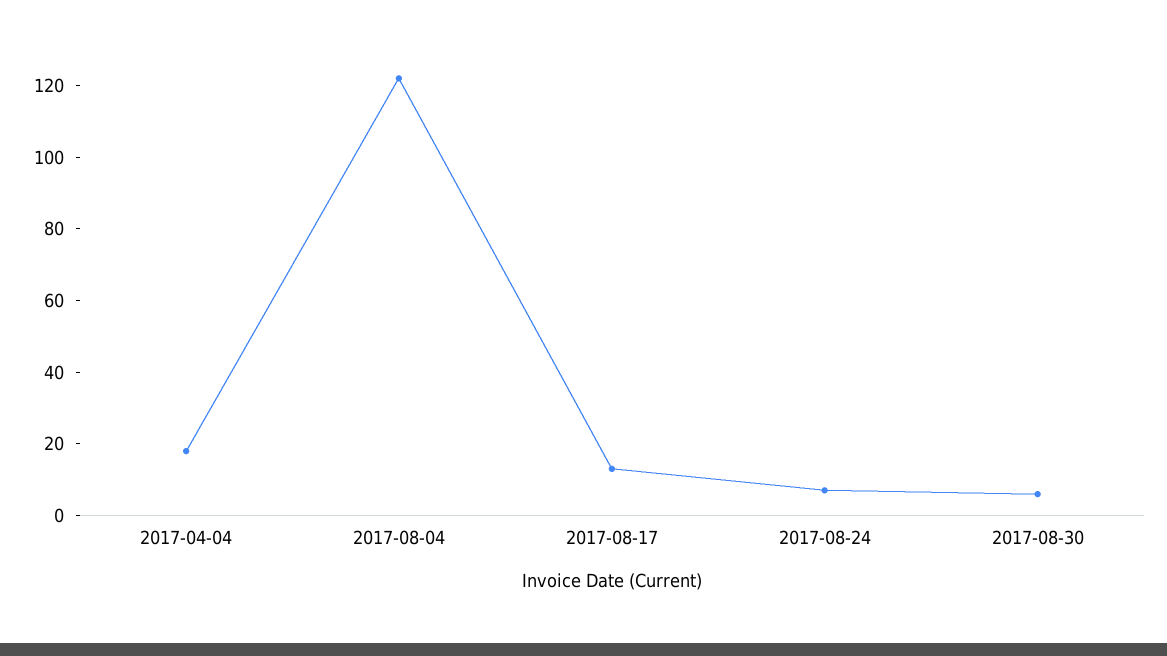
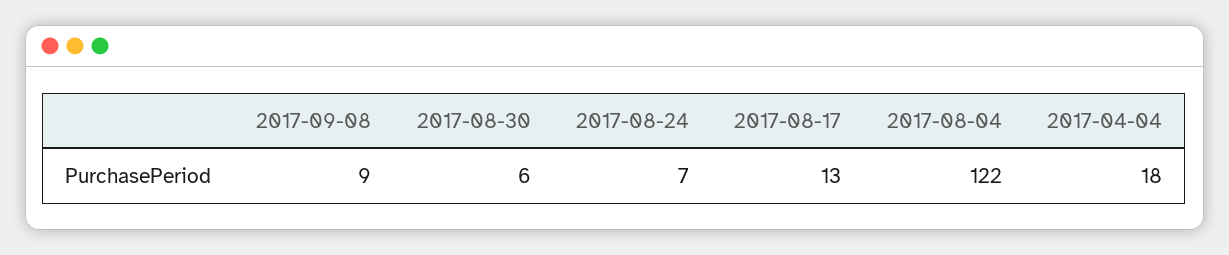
2017-09-08: none -> 9

